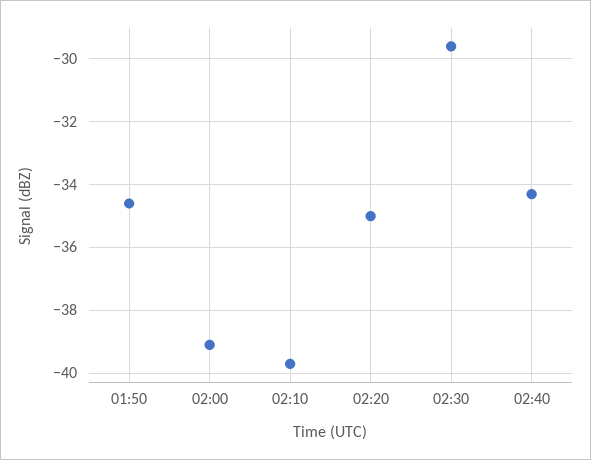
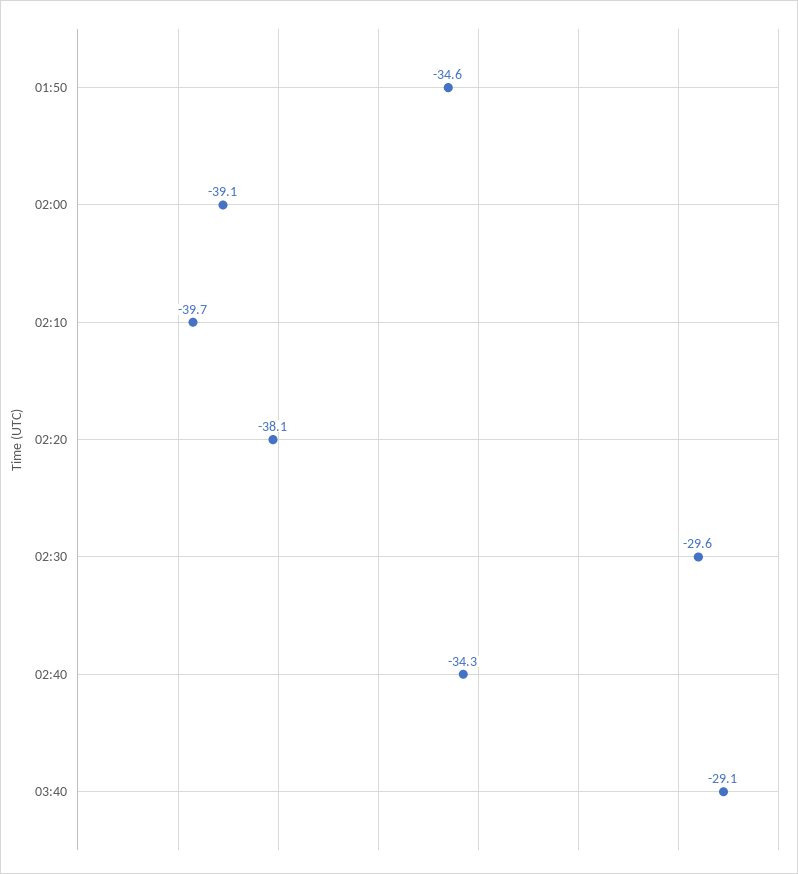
02:20: -35 -> -38.1
03:40: none -> -29.1

